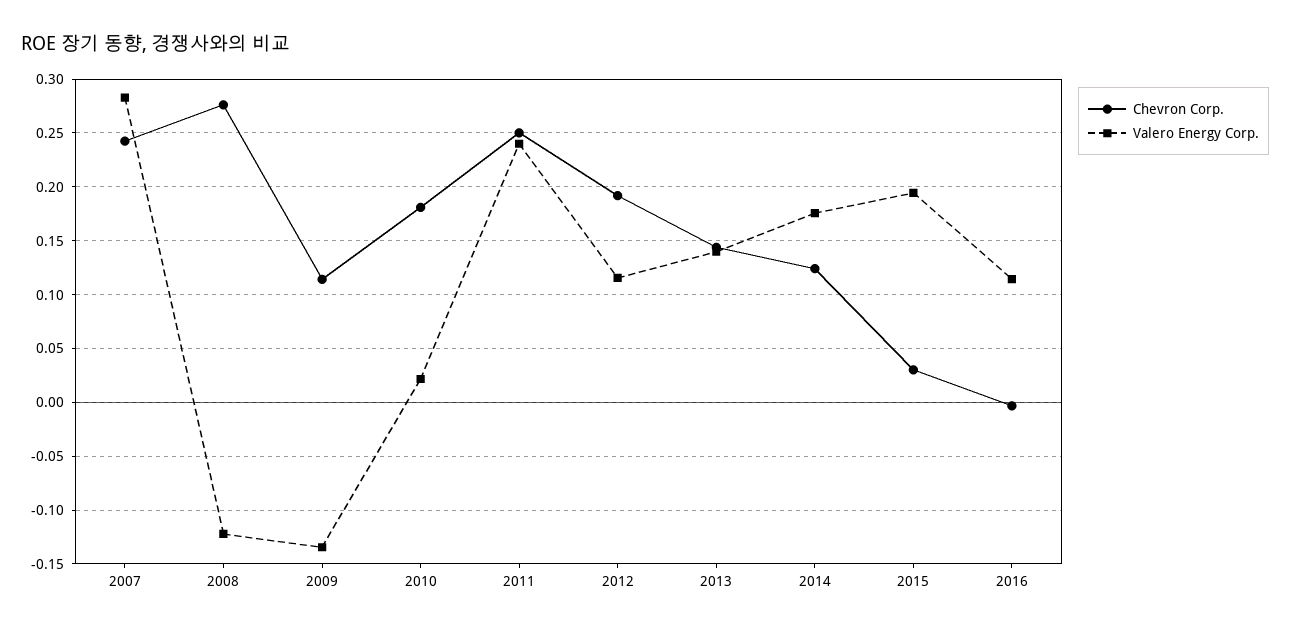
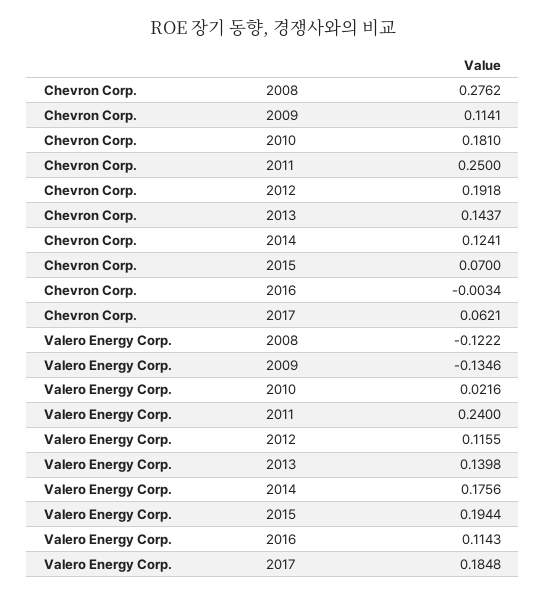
Chevron Corp., 2007: 0.24 -> none
Valero Energy Corp., 2007: 0.28 -> none
Chevron Corp., 2015: 0.03 -> 0.07
Chevron Corp., 2017: none -> 0.0621
Valero Energy Corp., 2017: none -> 0.1848

